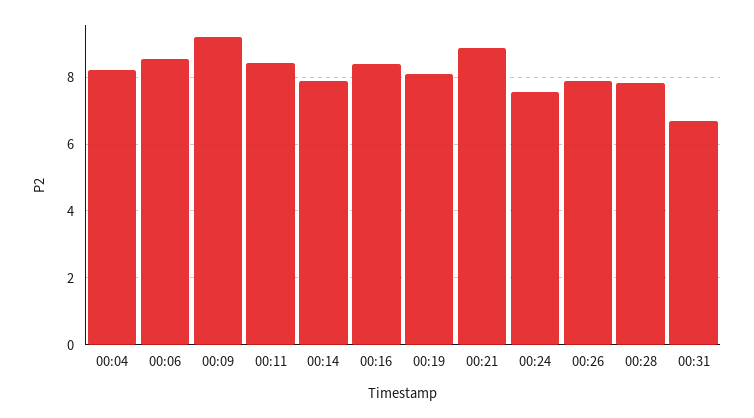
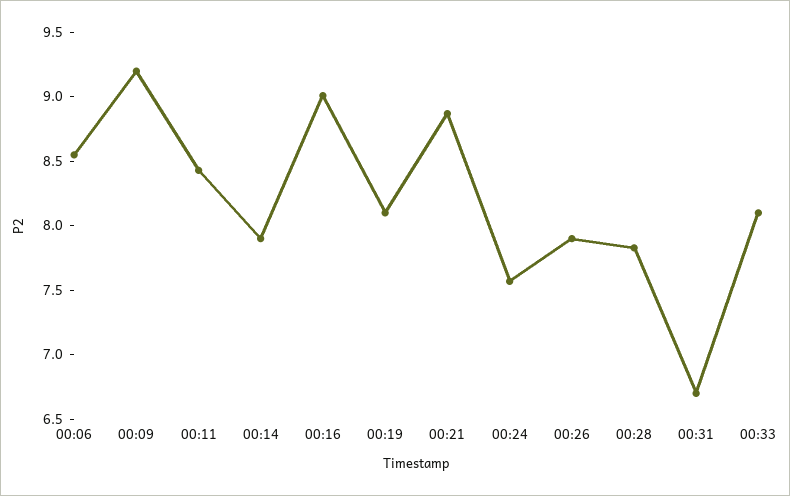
00:04: 8.2 -> none
00:16: 8.4 -> 9
00:33: none -> 8.1

